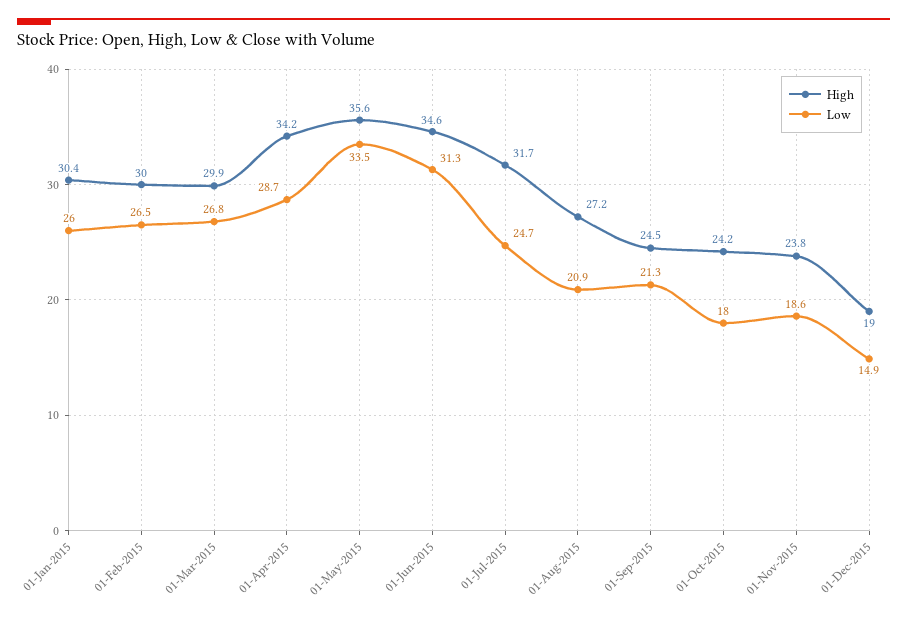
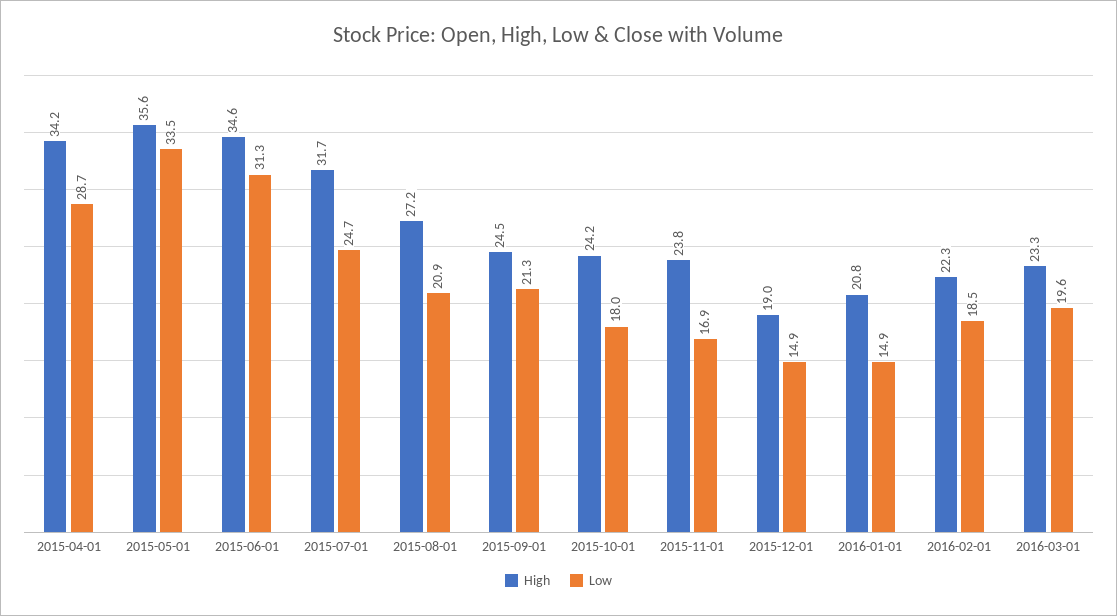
High, 01-Jan-2015: 30.4 -> none
Low, 01-Jan-2015: 26 -> none
High, 01-Feb-2015: 30 -> none
Low, 01-Feb-2015: 26.5 -> none
High, 01-Mar-2015: 29.9 -> none
Low, 01-Mar-2015: 26.8 -> none
Low, 01-Nov-2015: 18.6 -> 16.9
High, 2016-01-01: none -> 20.8
Low, 2016-01-01: none -> 14.9
High, 2016-02-01: none -> 22.3
Low, 2016-02-01: none -> 18.5
High, 2016-03-01: none -> 23.3
Low, 2016-03-01: none -> 19.6

